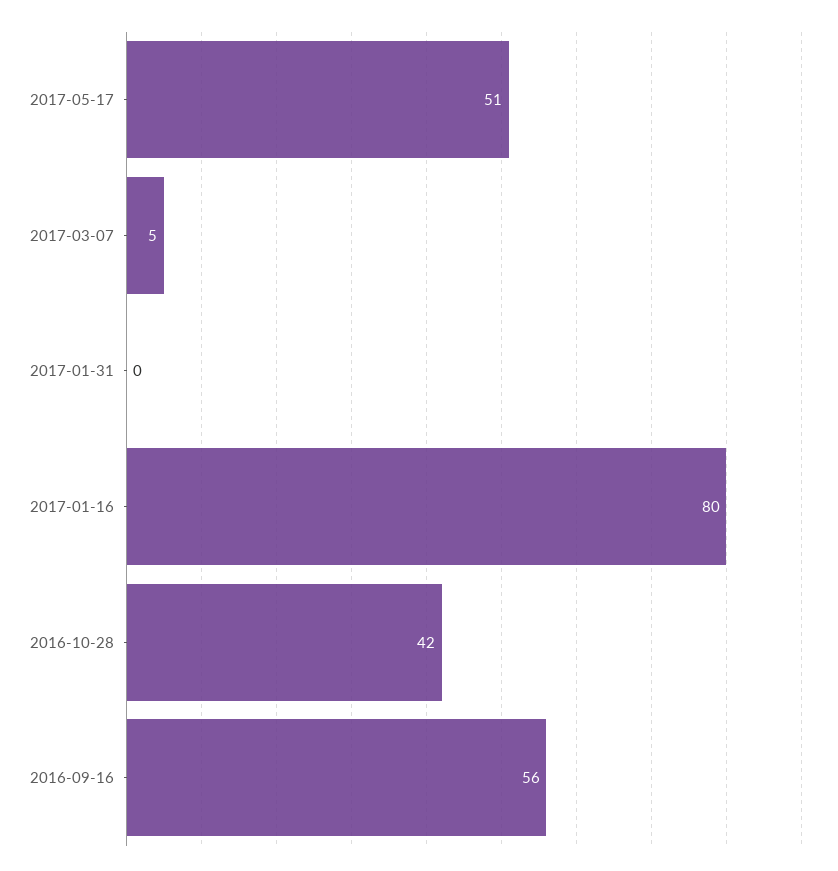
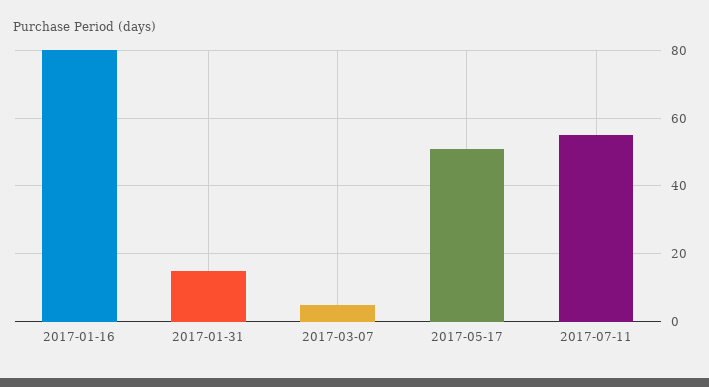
2017-01-31: 0 -> 15
2016-10-28: 42 -> none
2016-09-16: 56 -> none
2017-07-11: none -> 55

